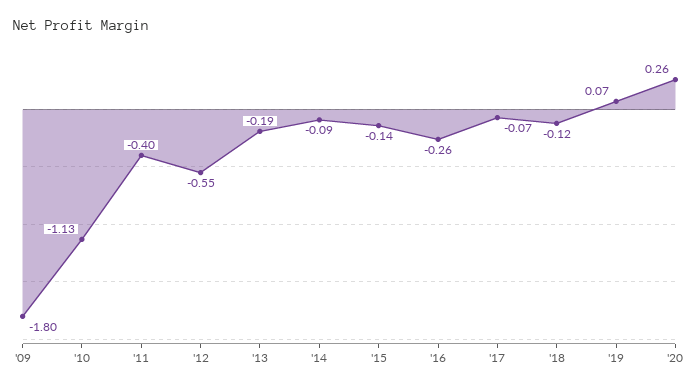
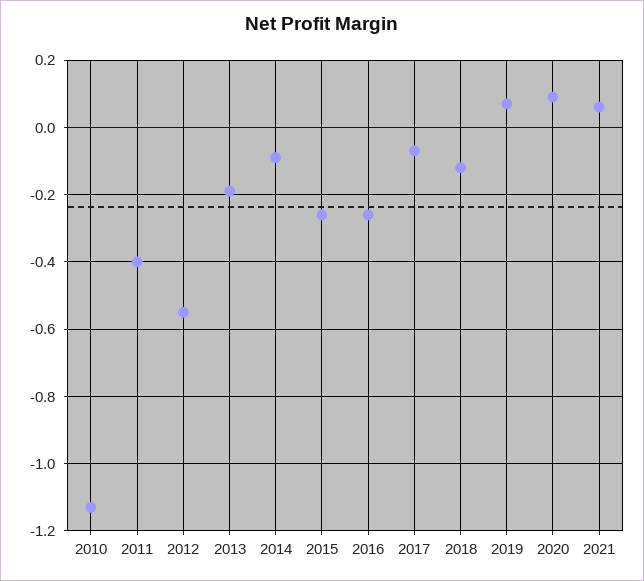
'09: -1.8 -> none
'15: -0.14 -> -0.25
'20: 0.26 -> 0.1
2021: none -> 0.05

